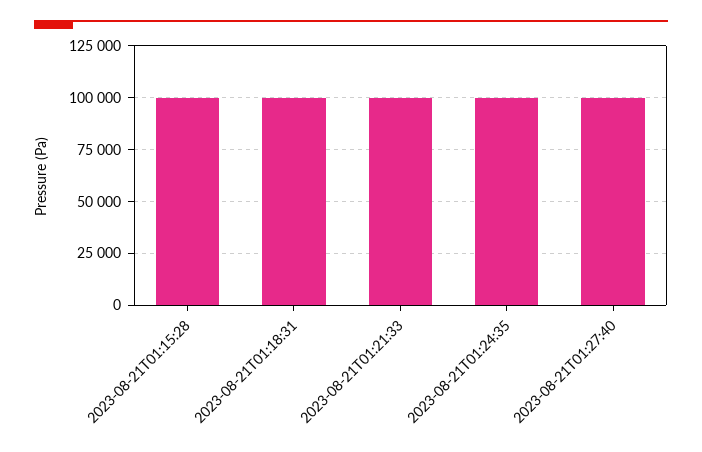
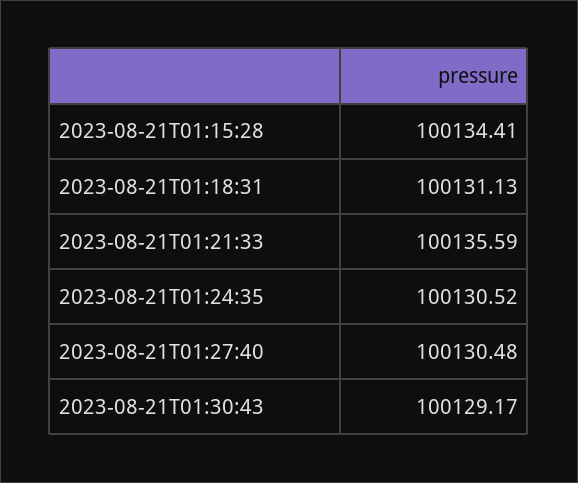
2023-08-21T01:30:43: none -> 100129.17

